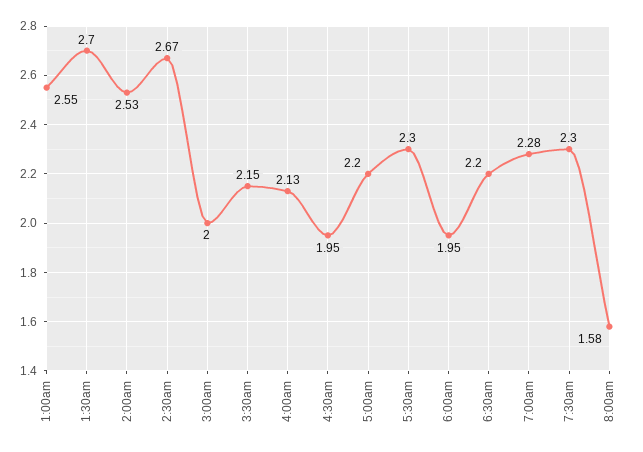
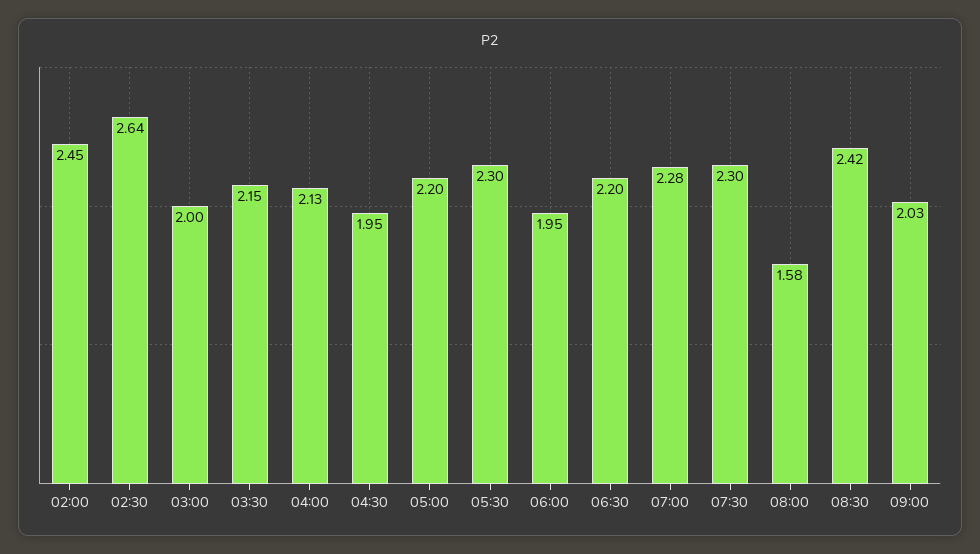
1:00am: 2.55 -> none
1:30am: 2.7 -> none
2:00am: 2.53 -> 2.45
2:30am: 2.67 -> 2.64
08:30: none -> 2.42
09:00: none -> 2.03

